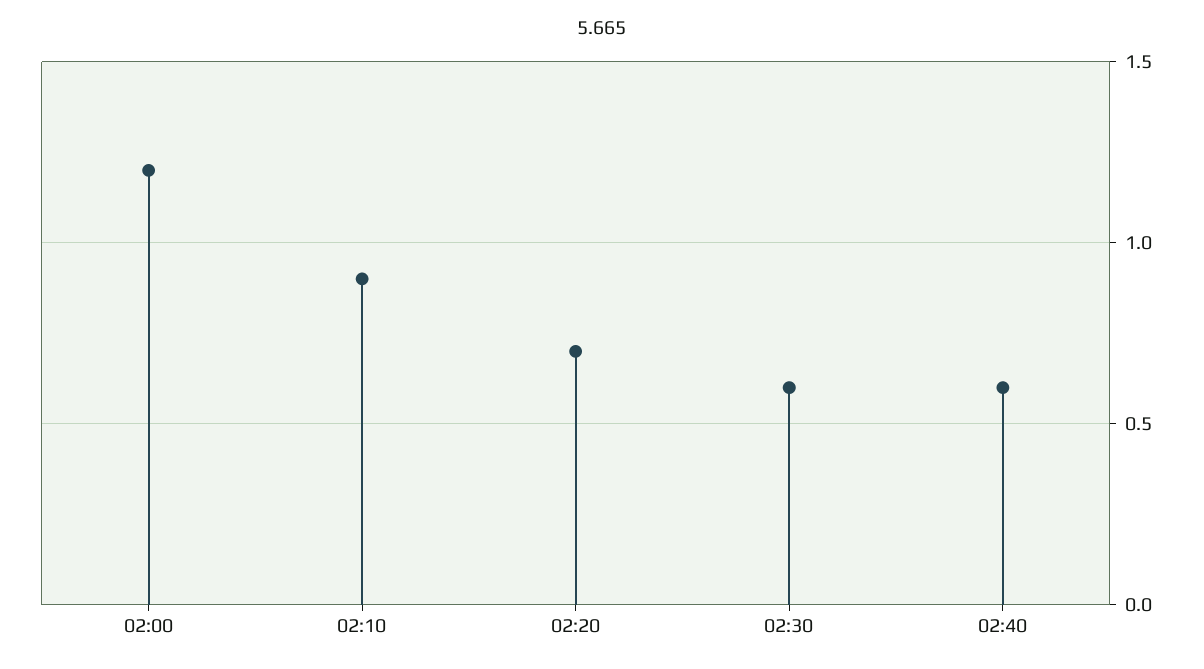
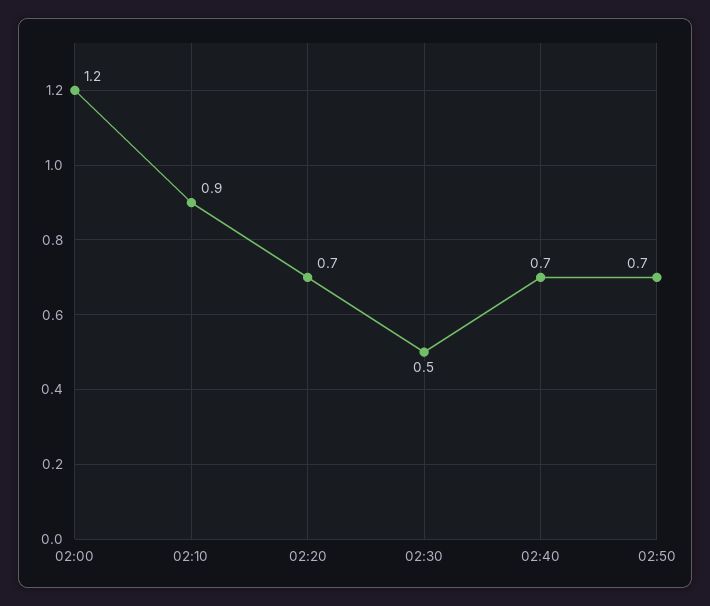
02:30: 0.6 -> 0.5
02:40: 0.6 -> 0.7
02:50: none -> 0.7

